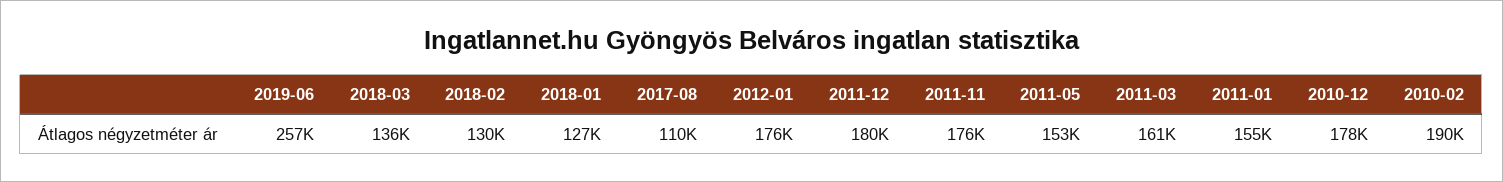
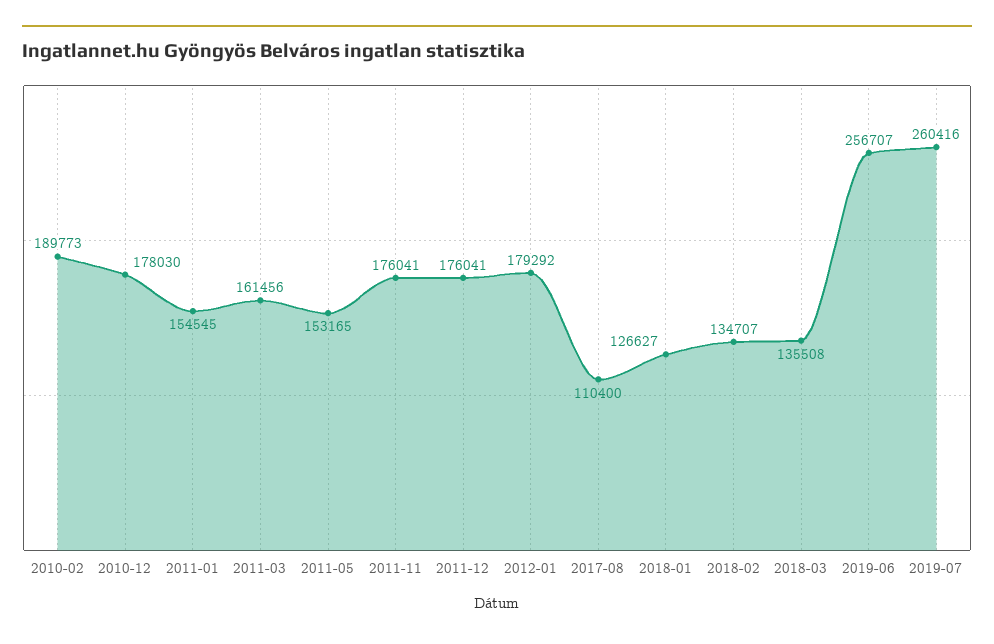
2018-02: 130000 -> 134707
2012-01: 176000 -> 179292
2011-12: 180000 -> 176041
2019-07: none -> 260416

